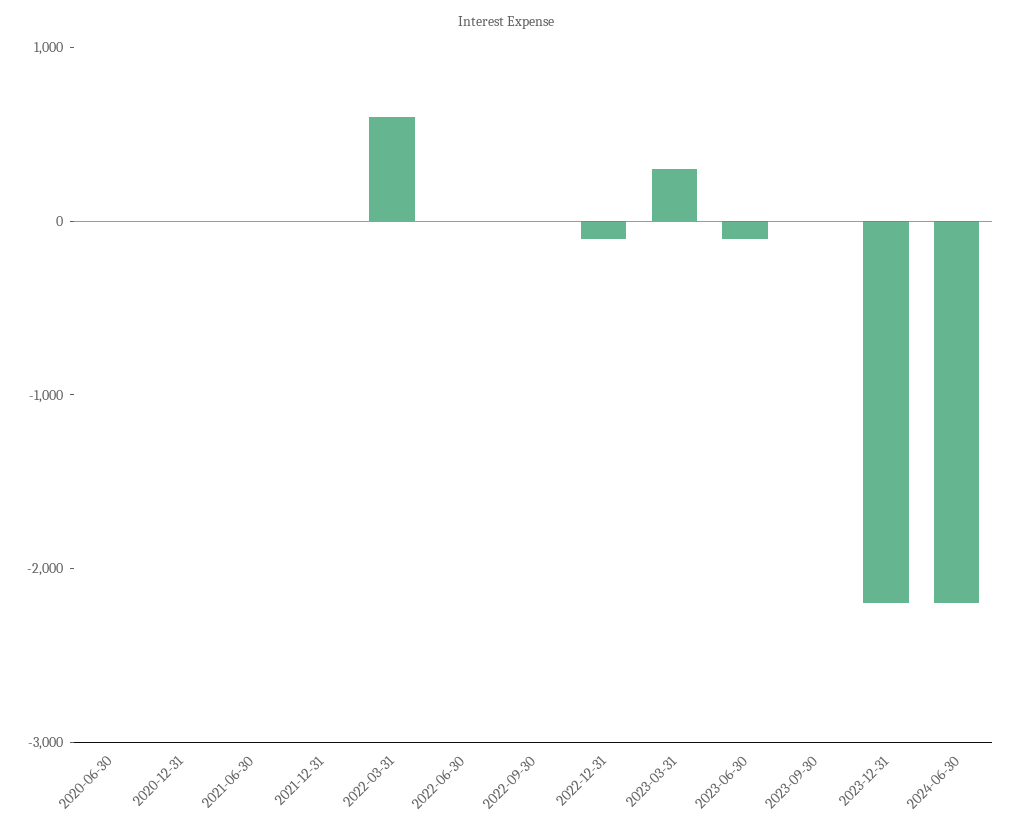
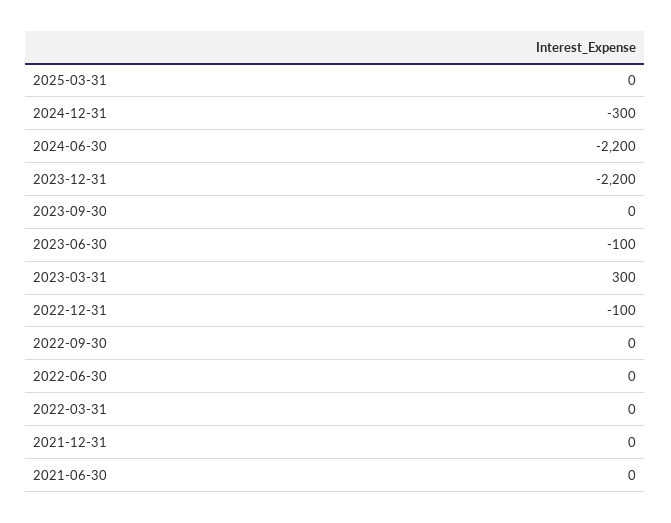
2020-06-30: 0 -> none
2020-12-31: 0 -> none
2022-03-31: 600 -> 0
2025-03-31: none -> 0
2024-12-31: none -> -300

